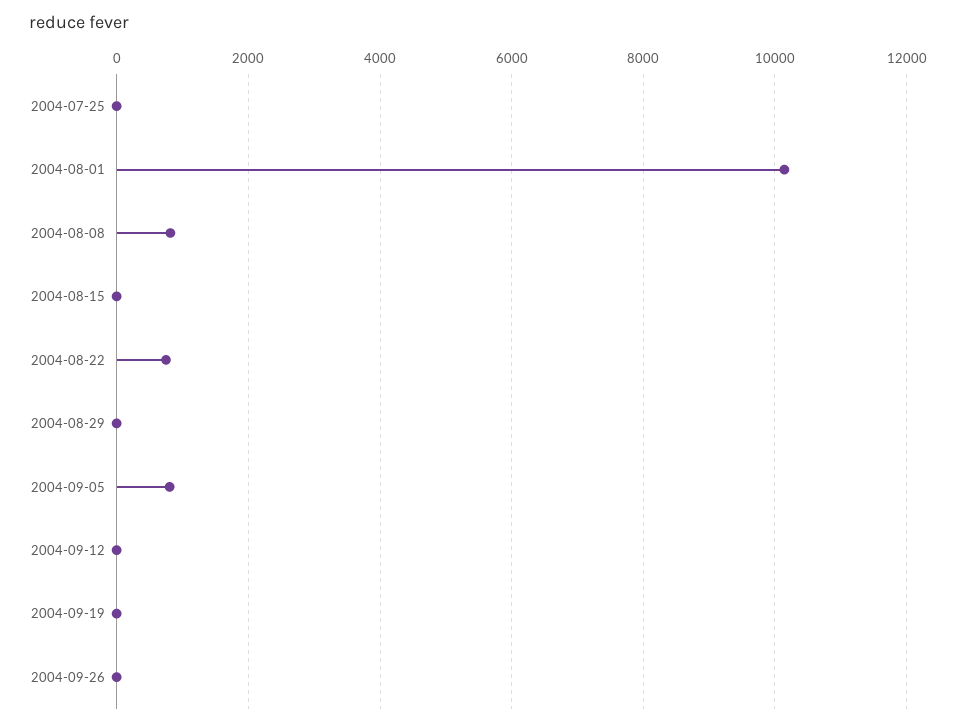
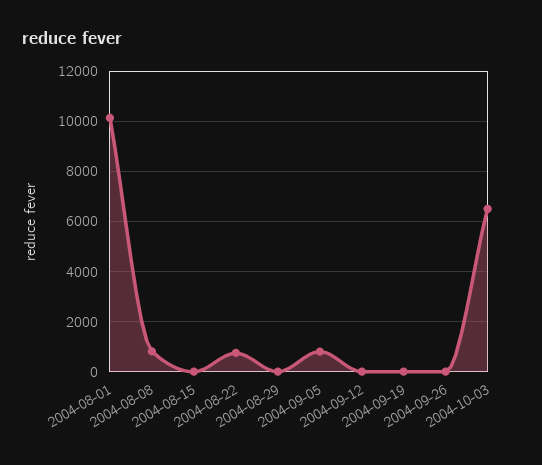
2004-07-25: 0 -> none
2004-10-03: none -> 6500

